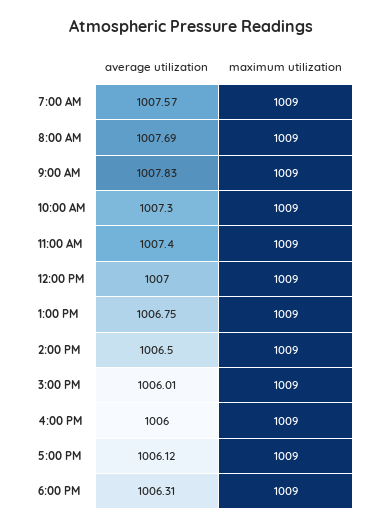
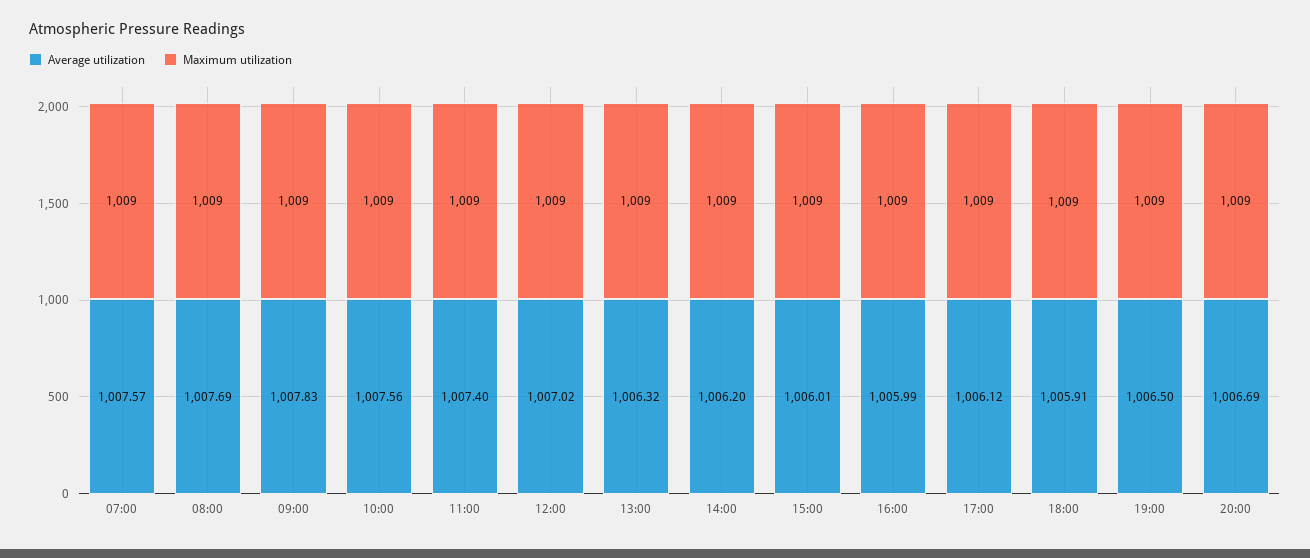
average utilization, 10:00 AM: 1007.3 -> 1007.56
average utilization, 12:00 PM: 1007 -> 1007.02
average utilization, 1:00 PM: 1006.75 -> 1006.32
average utilization, 2:00 PM: 1006.5 -> 1006.2
average utilization, 4:00 PM: 1006 -> 1005.99
average utilization, 6:00 PM: 1006.31 -> 1005.91
average utilization, 19:00: none -> 1006.5
maximum utilization, 19:00: none -> 1009
average utilization, 20:00: none -> 1006.69
maximum utilization, 20:00: none -> 1009

